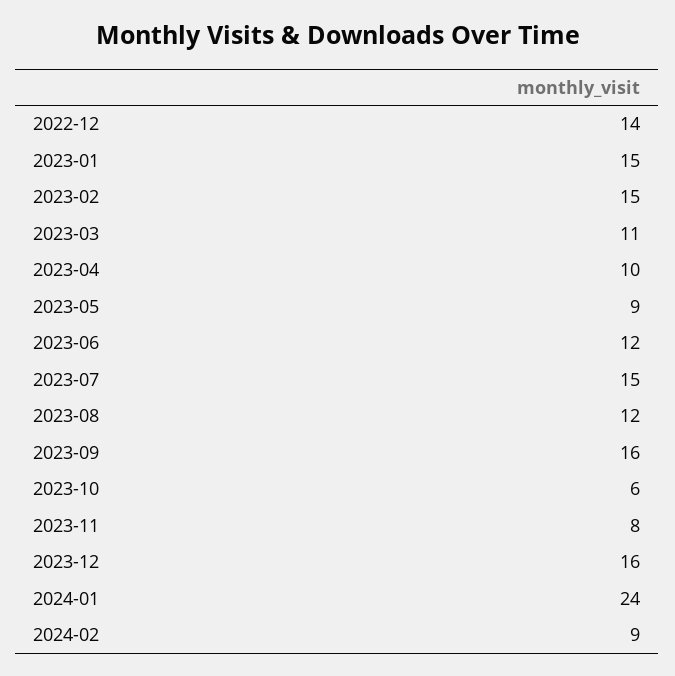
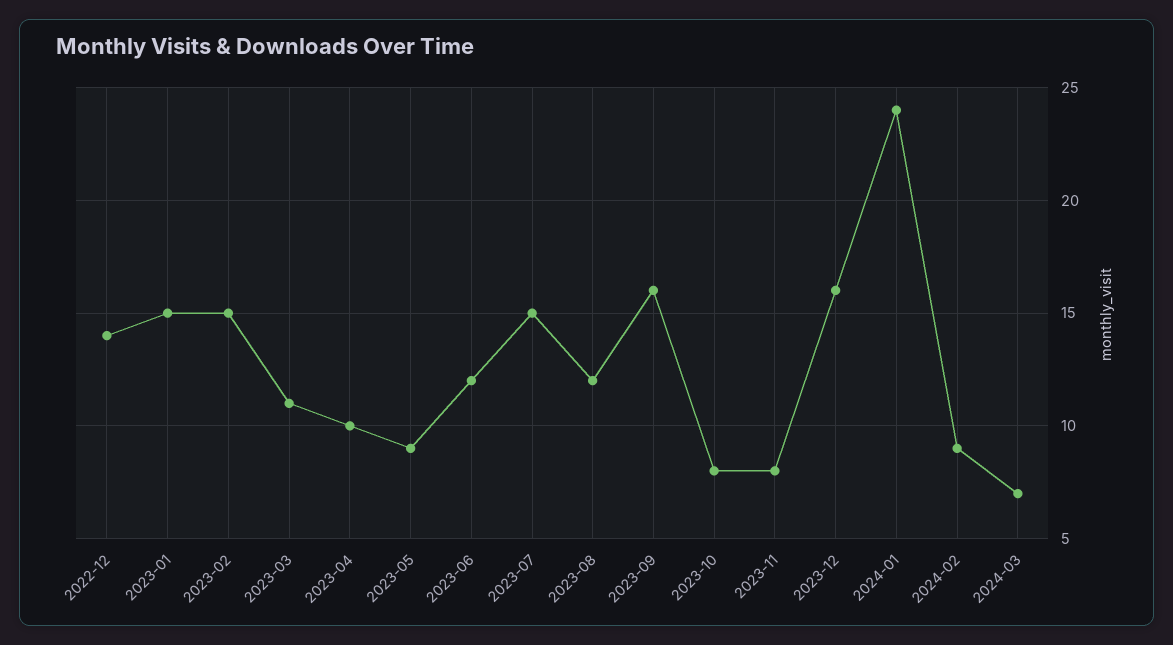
2023-10: 6 -> 8
2024-03: none -> 7

